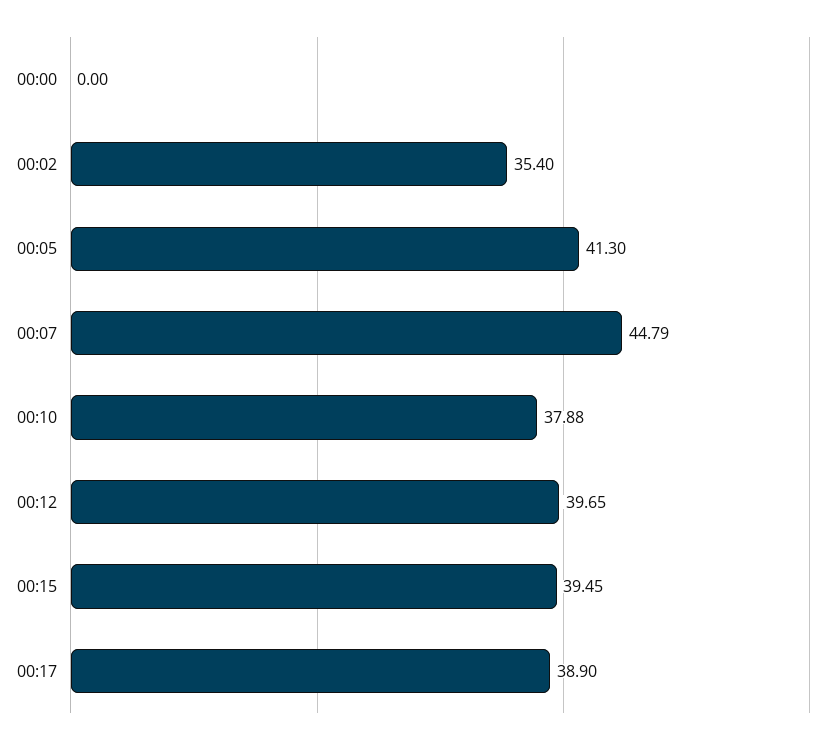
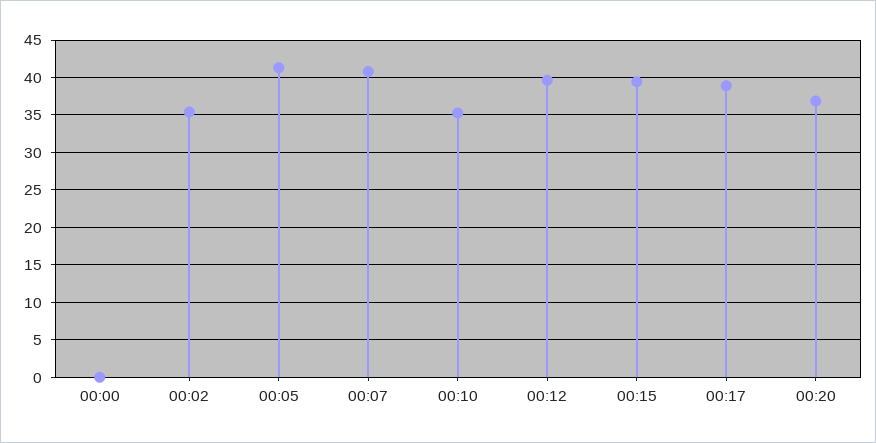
00:07: 44.79 -> 41
00:10: 37.88 -> 35
00:20: none -> 37

